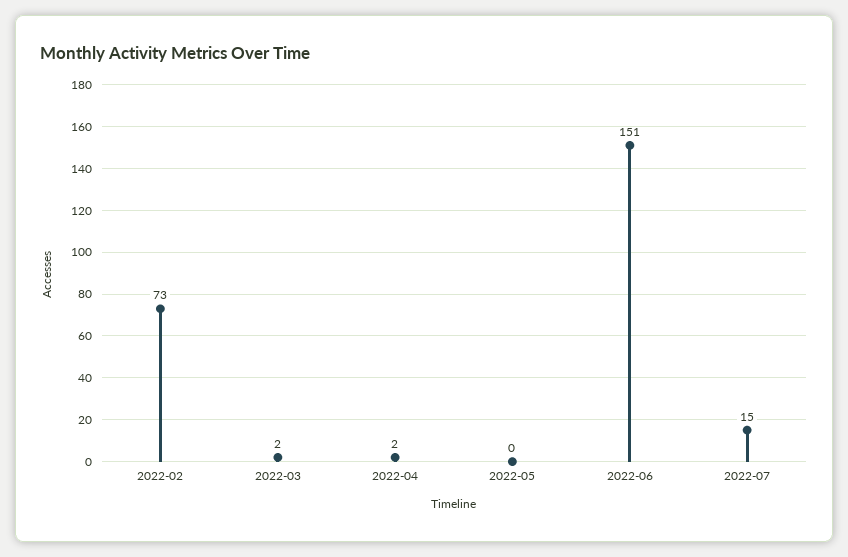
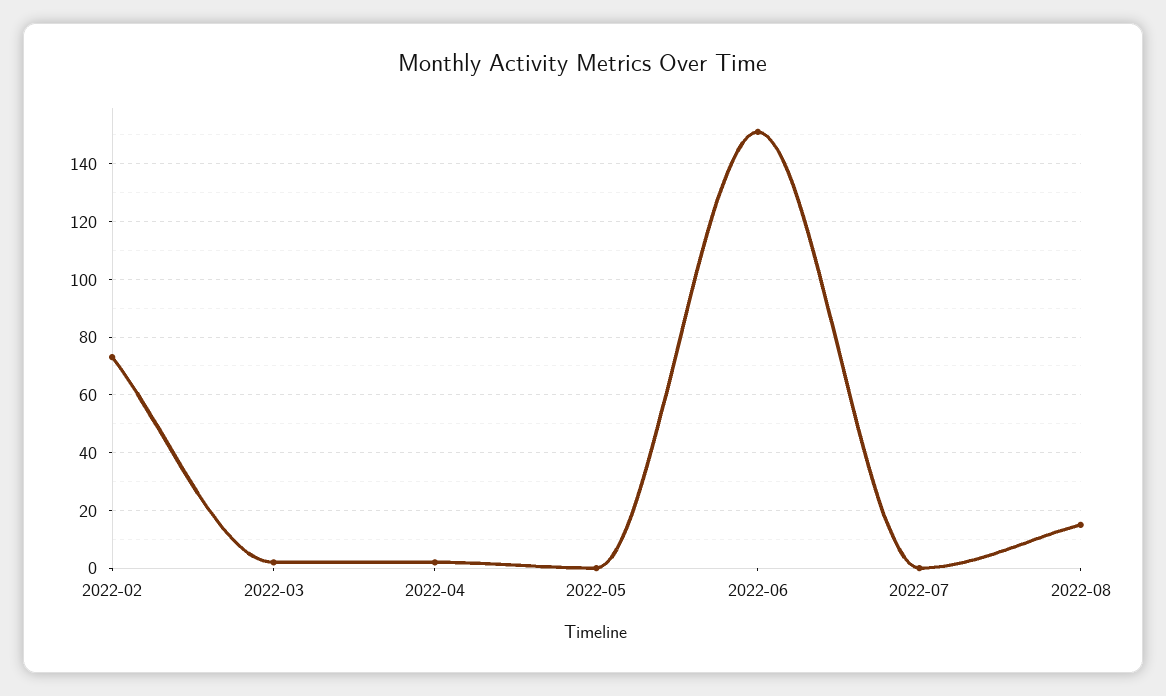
2022-07: 15 -> 0
2022-08: none -> 15

